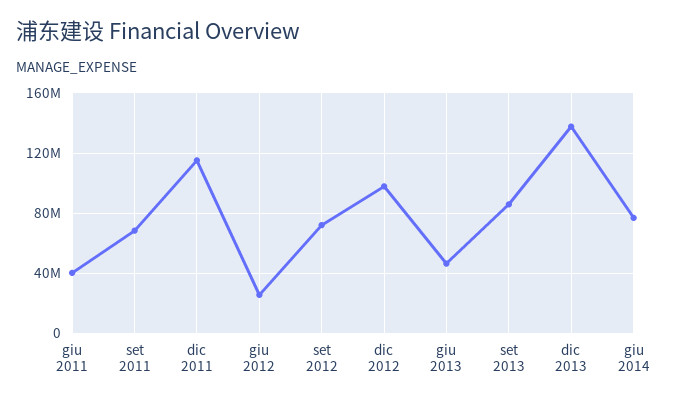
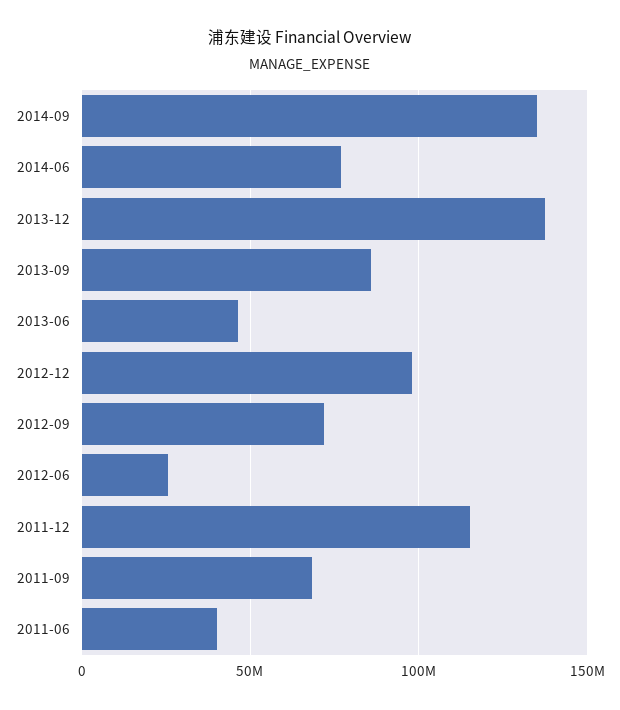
2014-09: none -> 135000000

